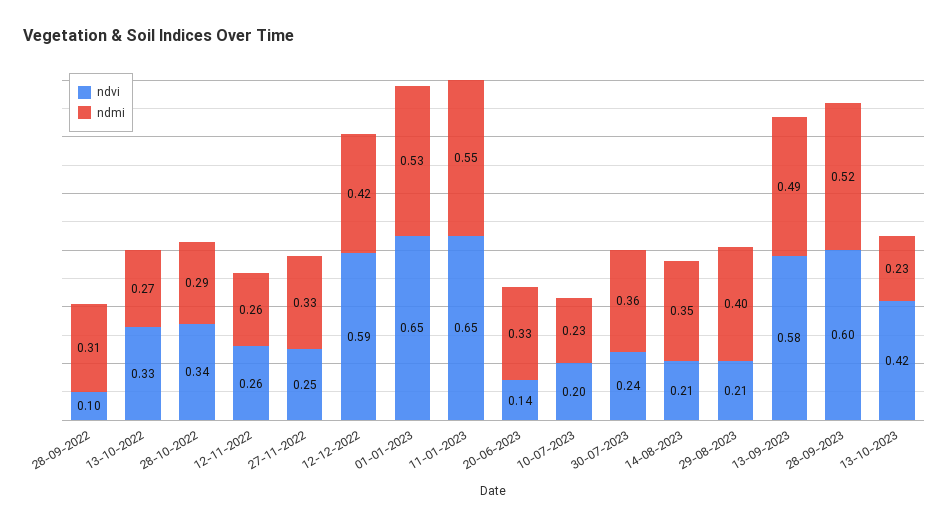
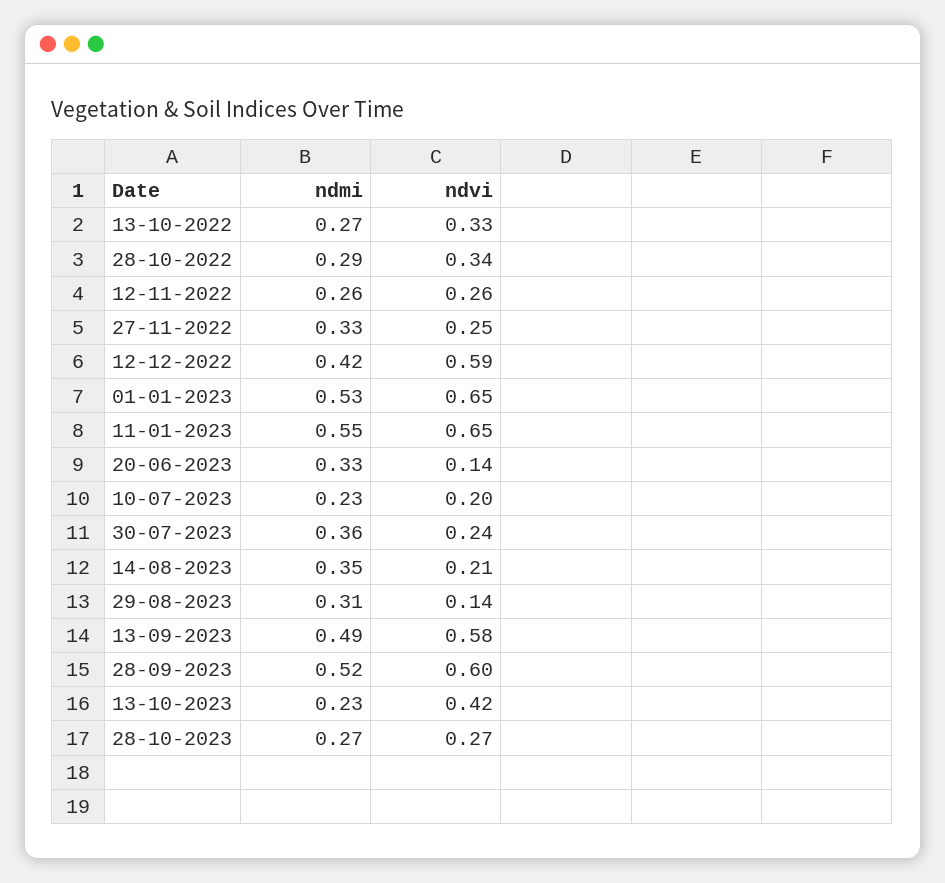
ndvi, 28-09-2022: 0.1 -> none
ndmi, 28-09-2022: 0.31 -> none
ndvi, 29-08-2023: 0.21 -> 0.14
ndmi, 29-08-2023: 0.4 -> 0.31
ndmi, 28-10-2023: none -> 0.27
ndvi, 28-10-2023: none -> 0.27

